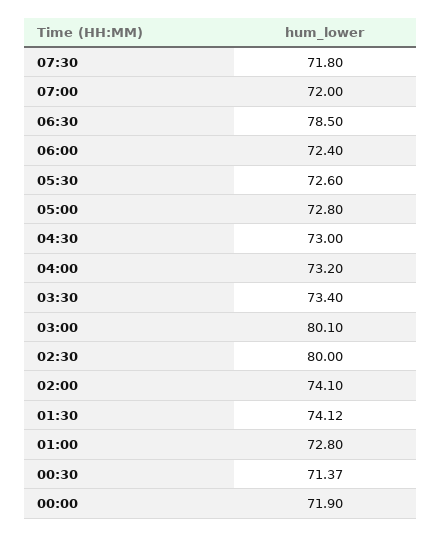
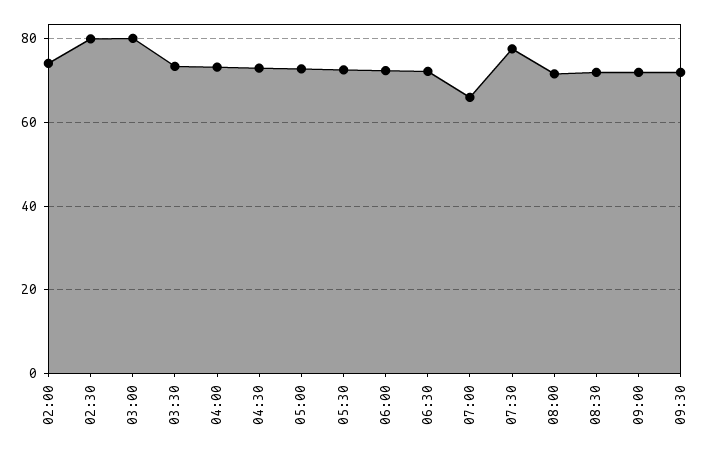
07:30: 71.8 -> 78
07:00: 72 -> 66
06:30: 78.5 -> 72
01:30: 74.12 -> none
01:00: 72.8 -> none
00:30: 71.37 -> none
00:00: 71.9 -> none
08:00: none -> 72
08:30: none -> 72
09:00: none -> 72
09:30: none -> 72

